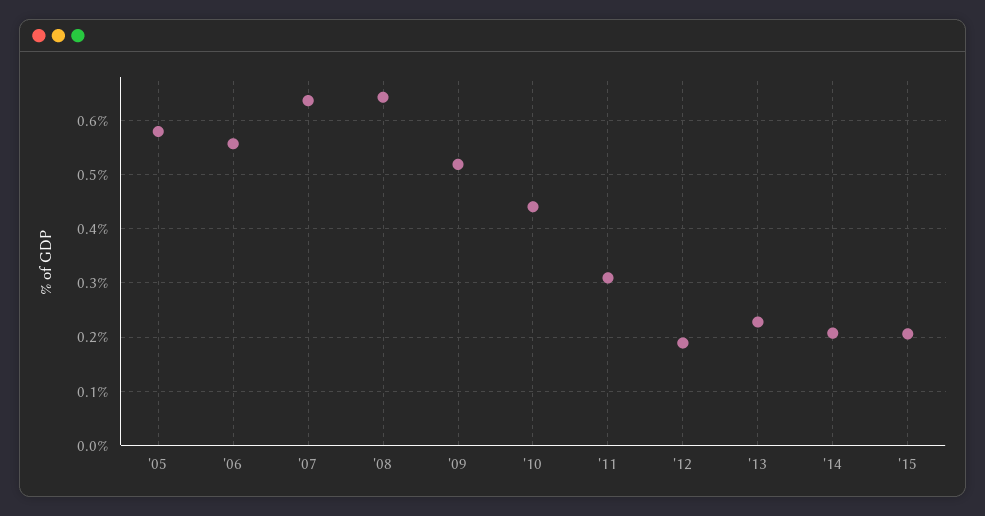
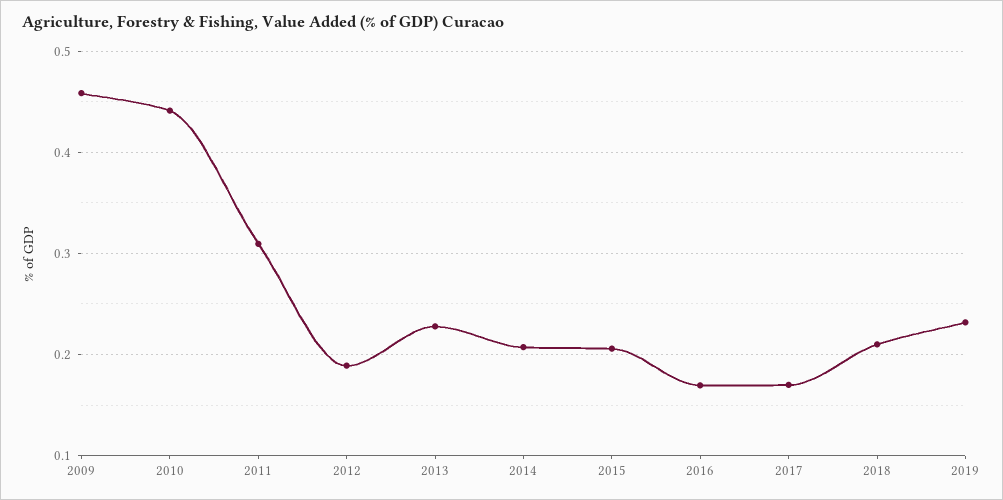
'05: 0.58 -> none
'06: 0.56 -> none
'07: 0.64 -> none
'08: 0.64 -> none
'09: 0.52 -> 0.46
2016: none -> 0.17
2017: none -> 0.17
2018: none -> 0.21
2019: none -> 0.23

